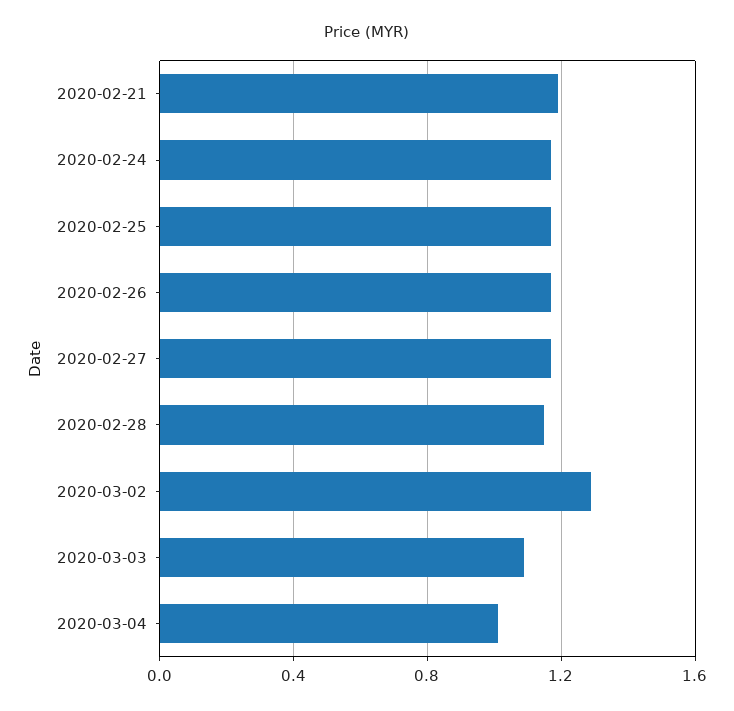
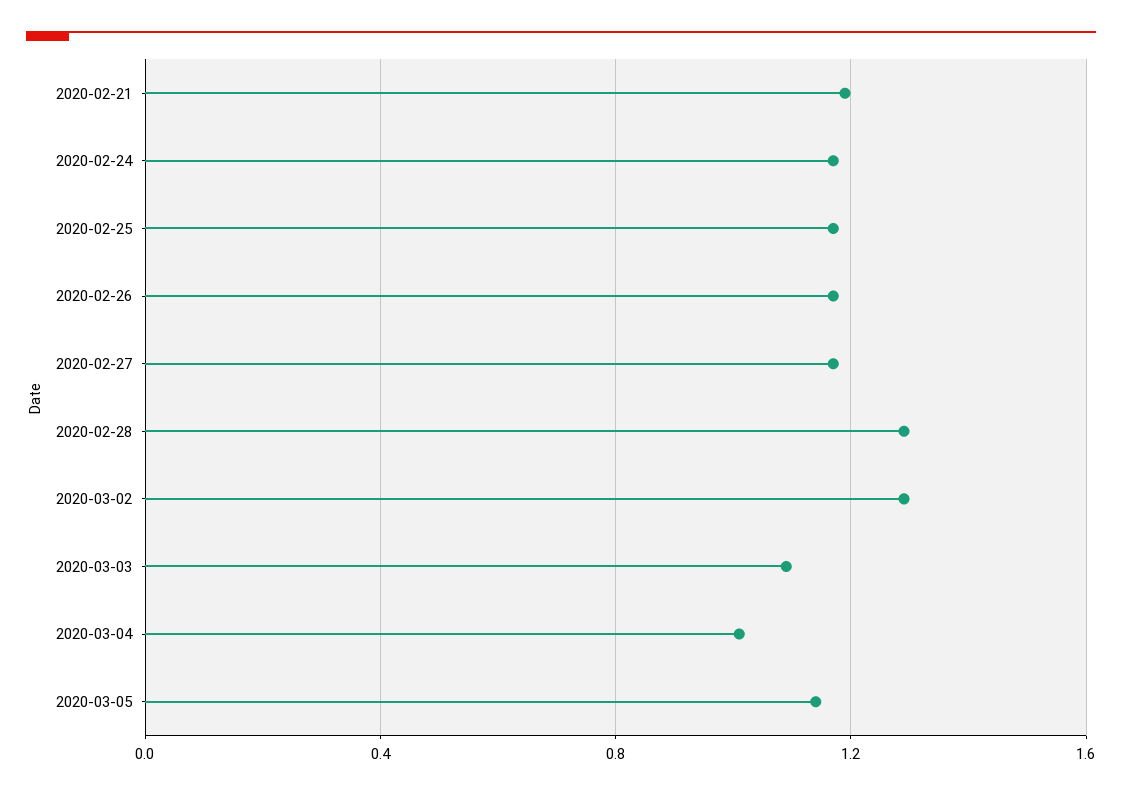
2020-02-28: 1.15 -> 1.3
2020-03-05: none -> 1.15

